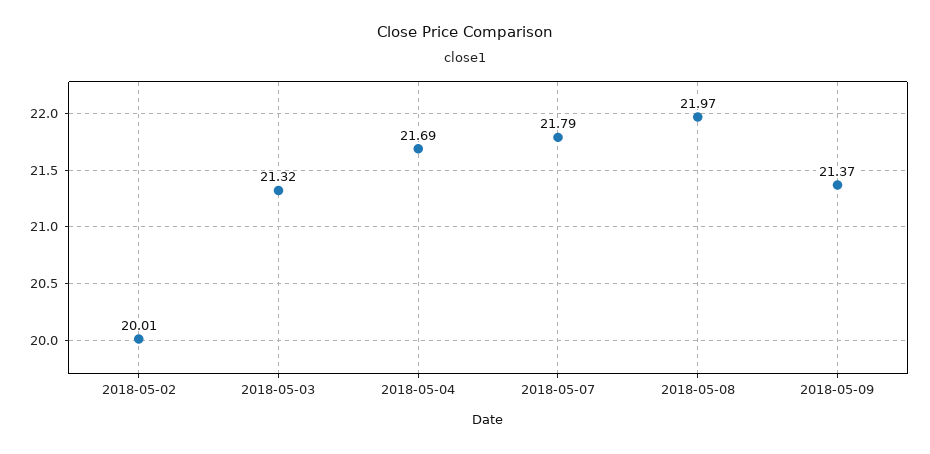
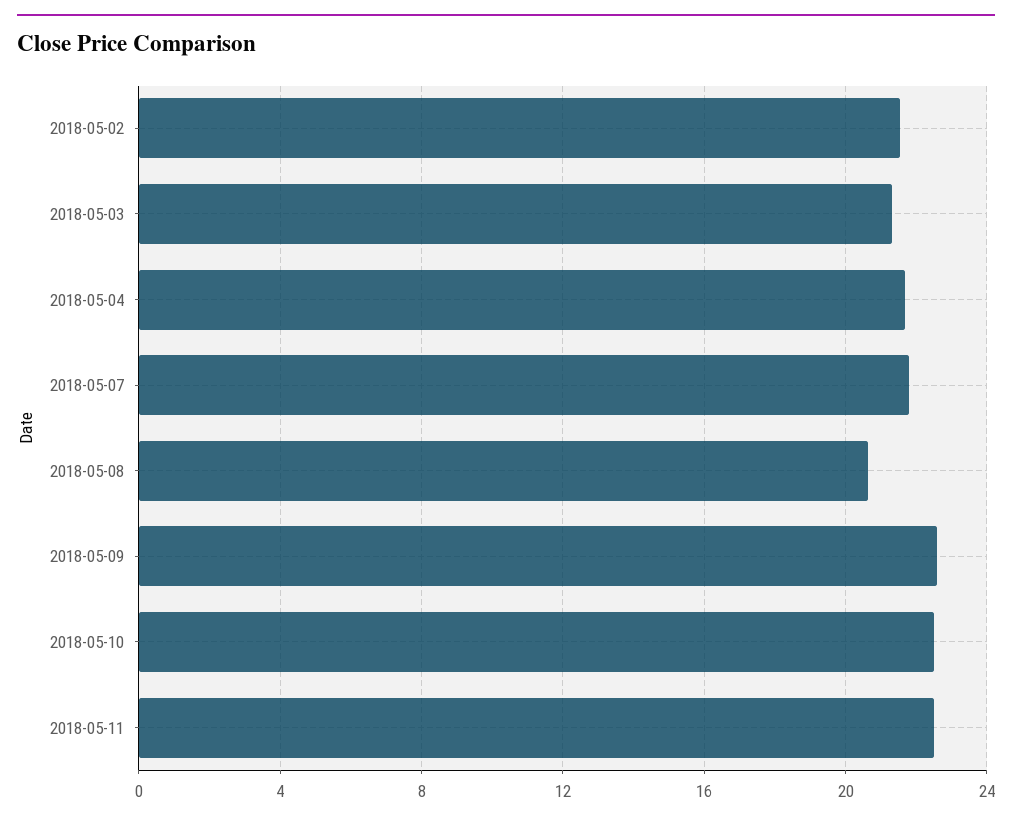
2018-05-02: 20.01 -> 21.5
2018-05-08: 21.97 -> 20.5
2018-05-09: 21.37 -> 22.5
2018-05-10: none -> 22.5
2018-05-11: none -> 22.5

